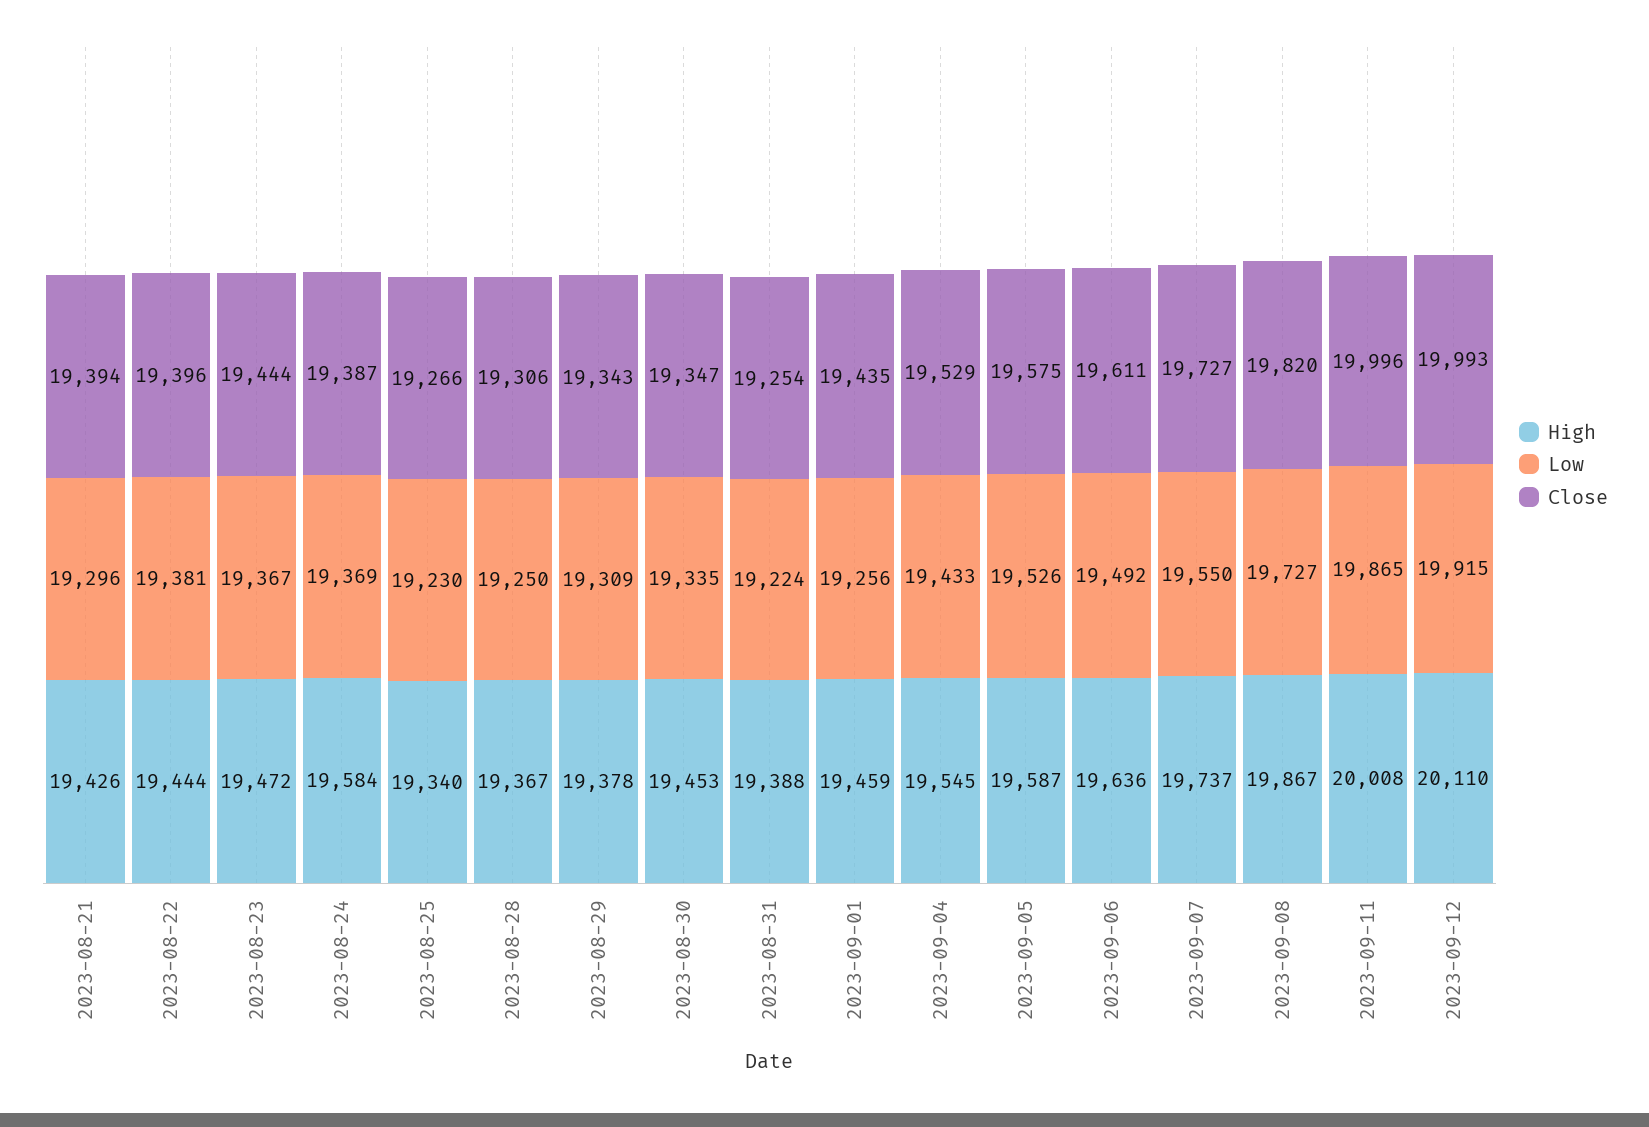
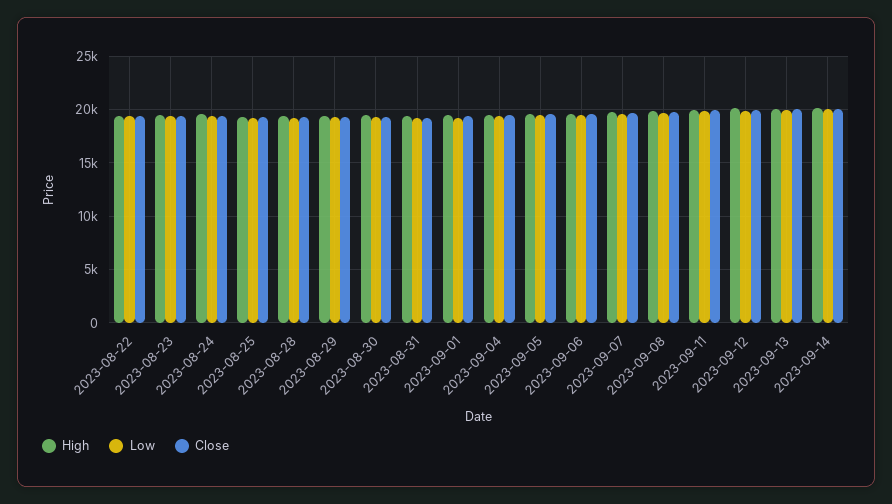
High, 2023-08-21: 19426 -> none
Low, 2023-08-21: 19296 -> none
Close, 2023-08-21: 19394 -> none
High, 2023-09-13: none -> 20000
Low, 2023-09-13: none -> 20000
Close, 2023-09-13: none -> 20000
High, 2023-09-14: none -> 20000
Low, 2023-09-14: none -> 20000
Close, 2023-09-14: none -> 20000

